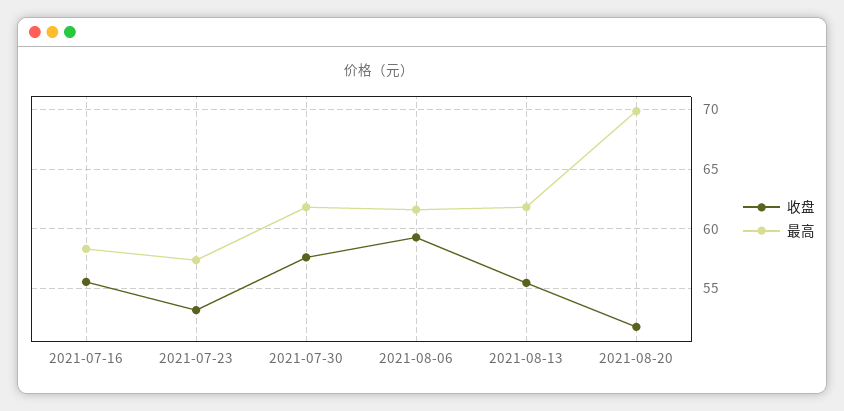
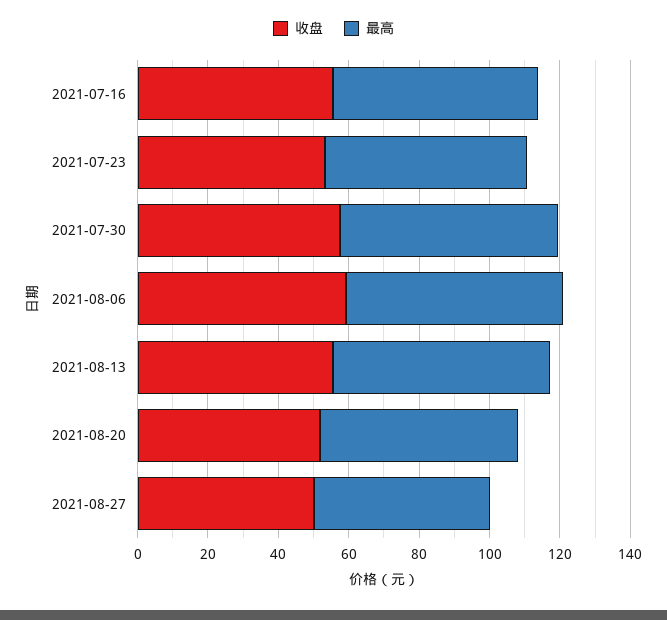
最高, 2021-08-20: 70 -> 55
收盘, 2021-08-27: none -> 50
最高, 2021-08-27: none -> 50

